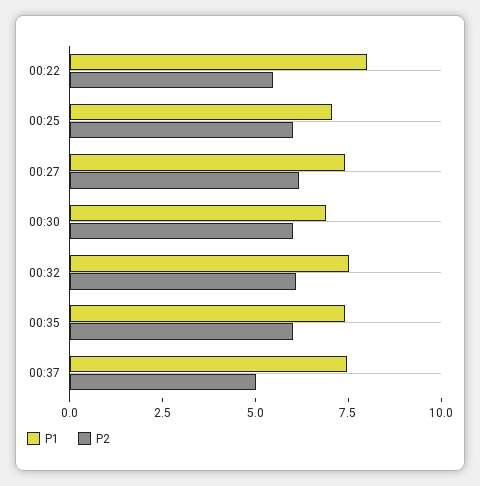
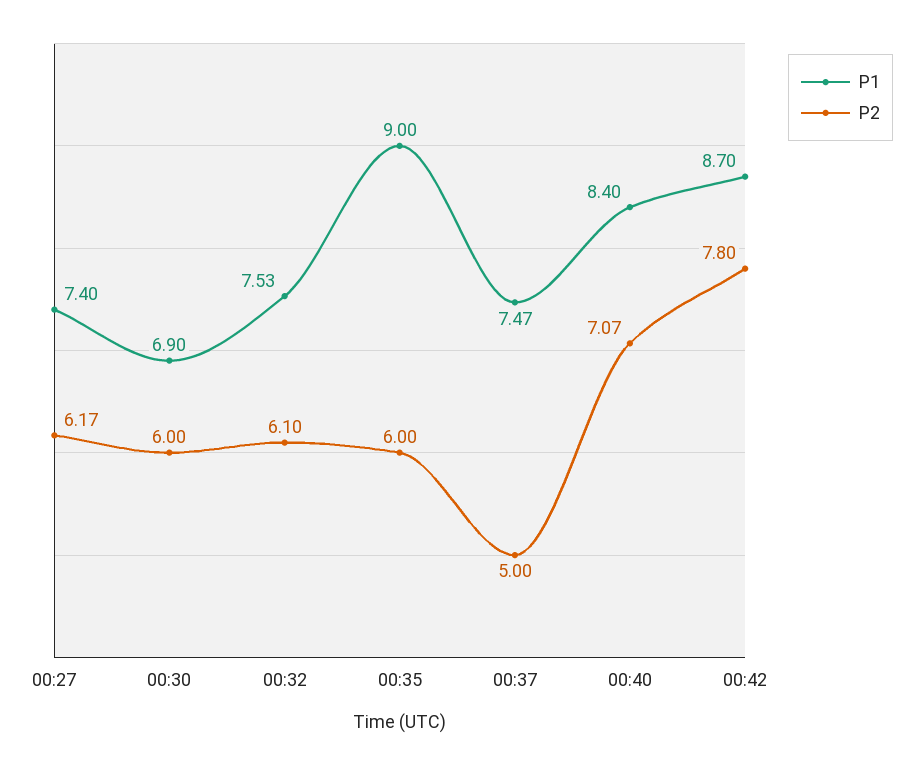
P1, 00:22: 8 -> none
P2, 00:22: 5.5 -> none
P1, 00:25: 7 -> none
P2, 00:25: 6 -> none
P1, 00:35: 7.5 -> 9
P1, 00:40: none -> 8.4
P2, 00:40: none -> 7.07
P1, 00:42: none -> 8.7
P2, 00:42: none -> 7.8

